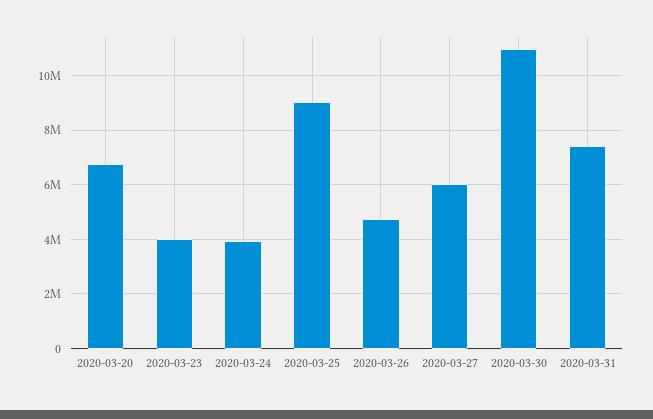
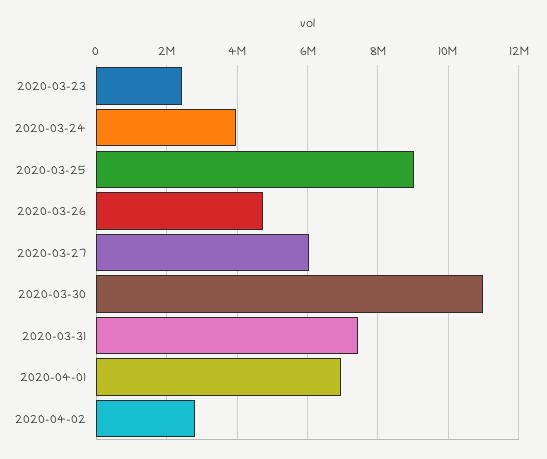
2020-03-20: 6750000 -> none
2020-03-23: 4000000 -> 2400000
2020-04-01: none -> 7000000
2020-04-02: none -> 2800000

